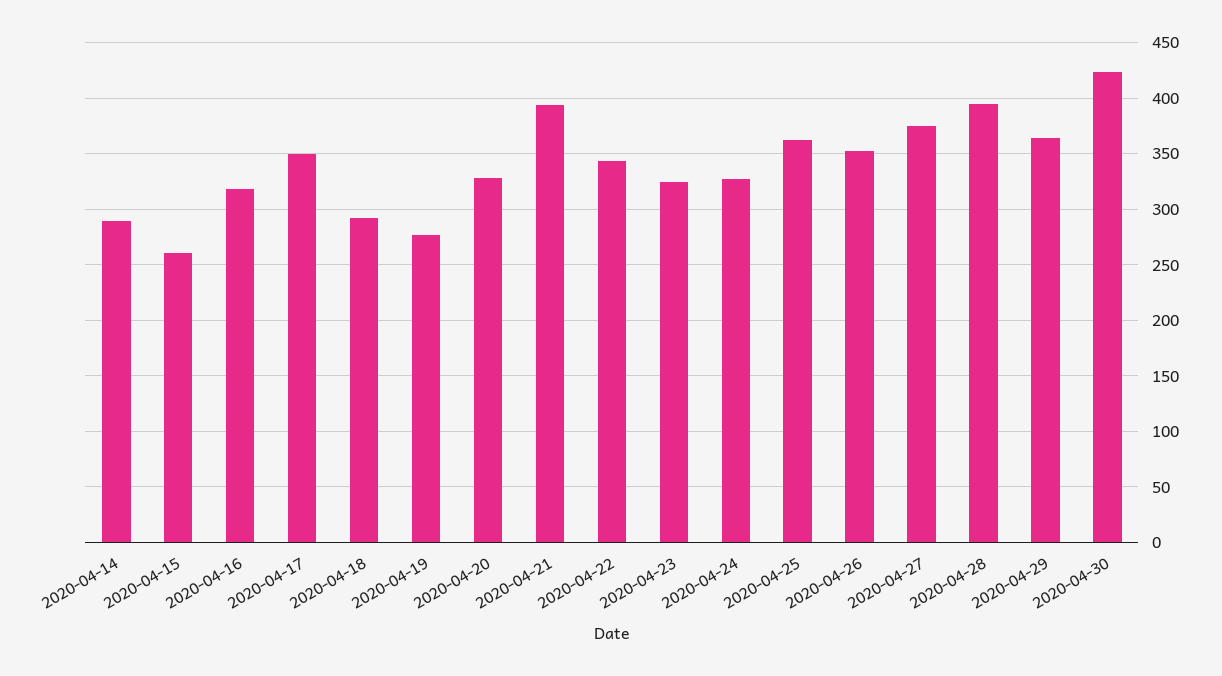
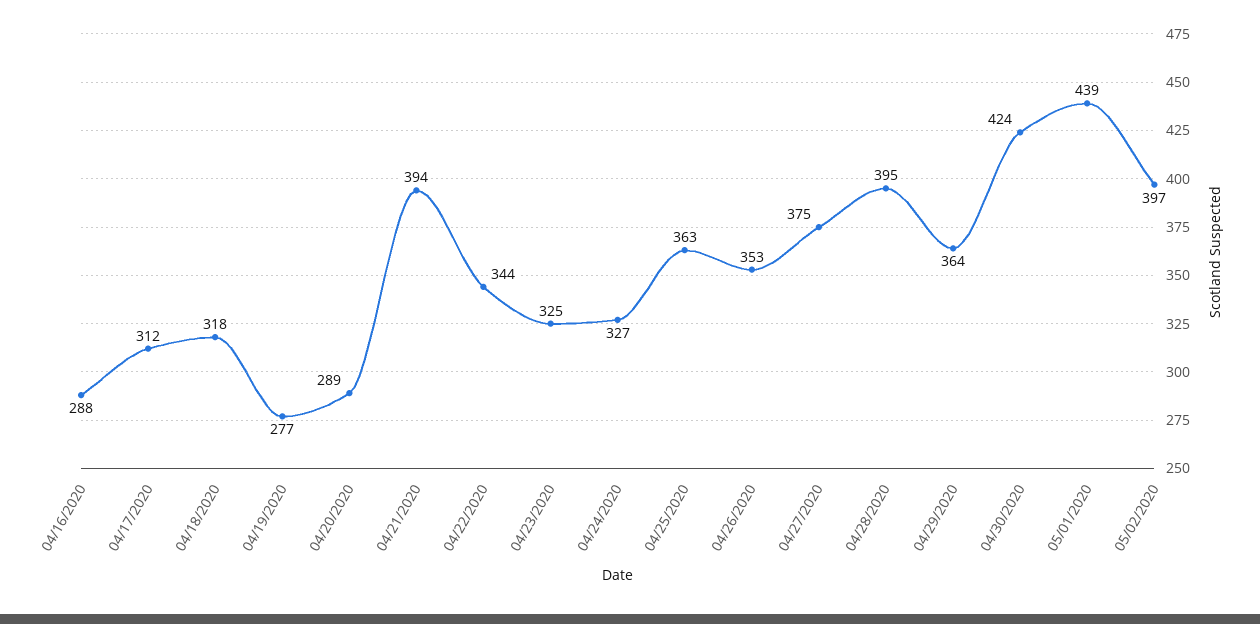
2020-04-14: 290 -> none
2020-04-15: 260 -> none
2020-04-16: 320 -> 288
2020-04-17: 350 -> 312
2020-04-18: 290 -> 318
2020-04-20: 330 -> 289
05/01/2020: none -> 439
05/02/2020: none -> 397

